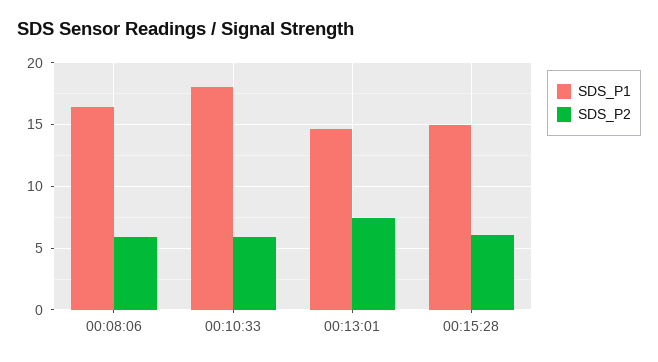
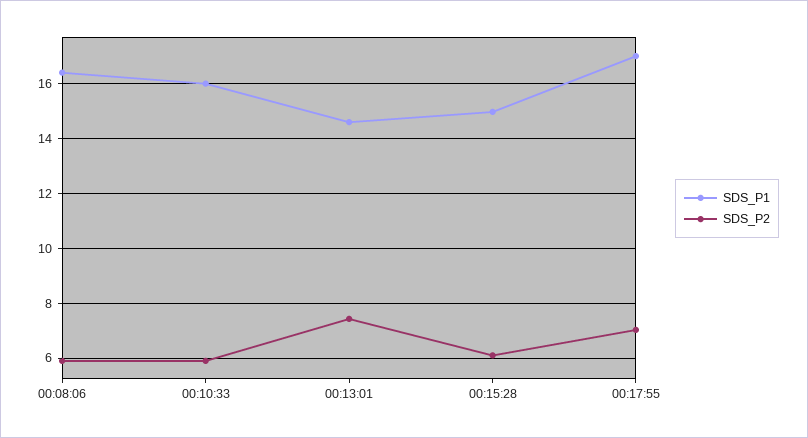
SDS_P1, 00:10:33: 18 -> 16
SDS_P1, 00:17:55: none -> 17
SDS_P2, 00:17:55: none -> 7

